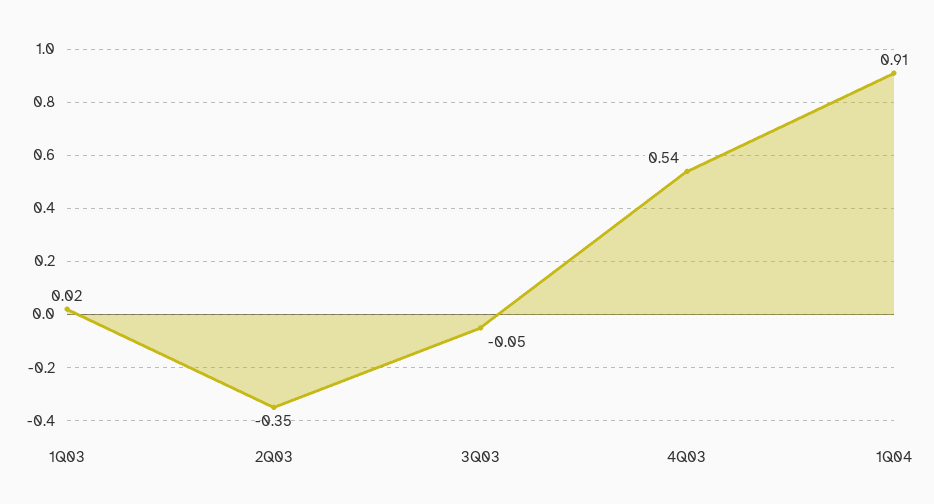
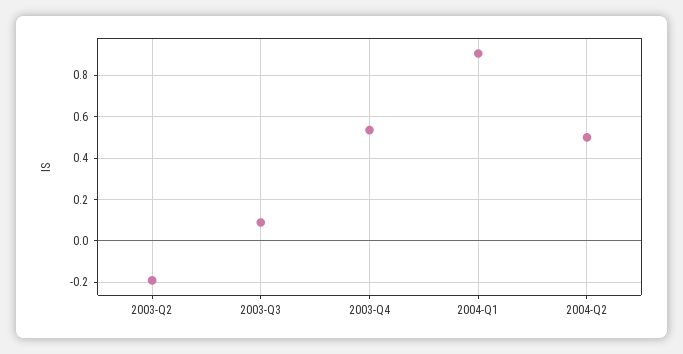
1Q03: 0.02 -> none
2Q03: -0.35 -> -0.2
3Q03: -0.05 -> 0.1
2004-Q2: none -> 0.5

